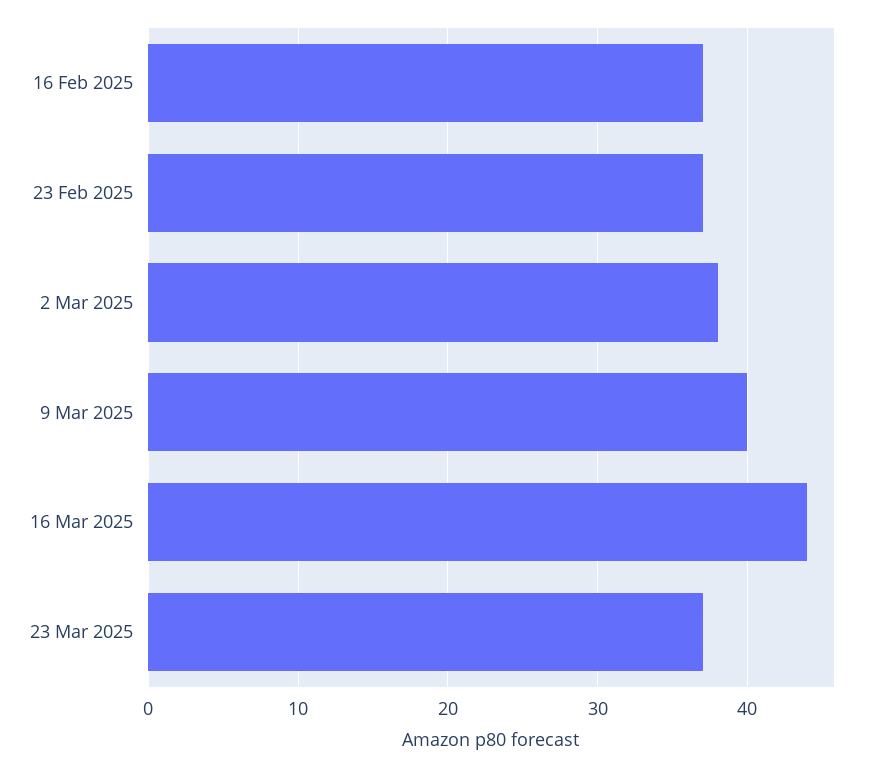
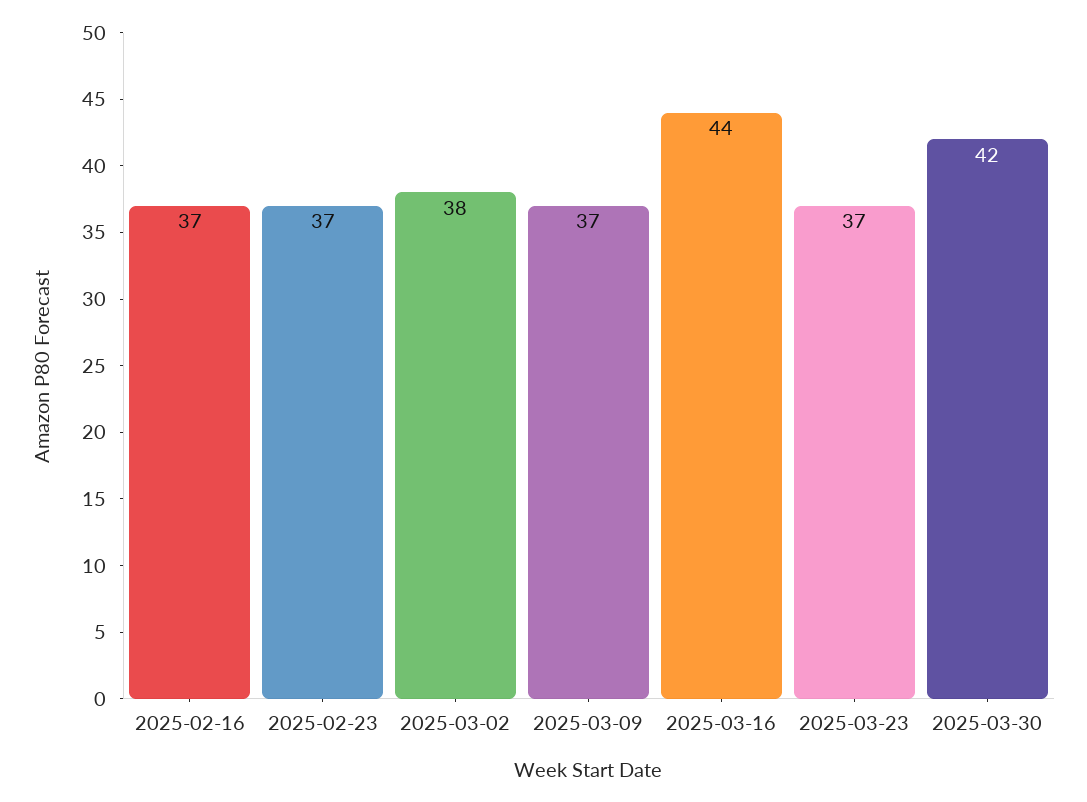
9 Mar 2025: 40 -> 37
2025-03-30: none -> 42

